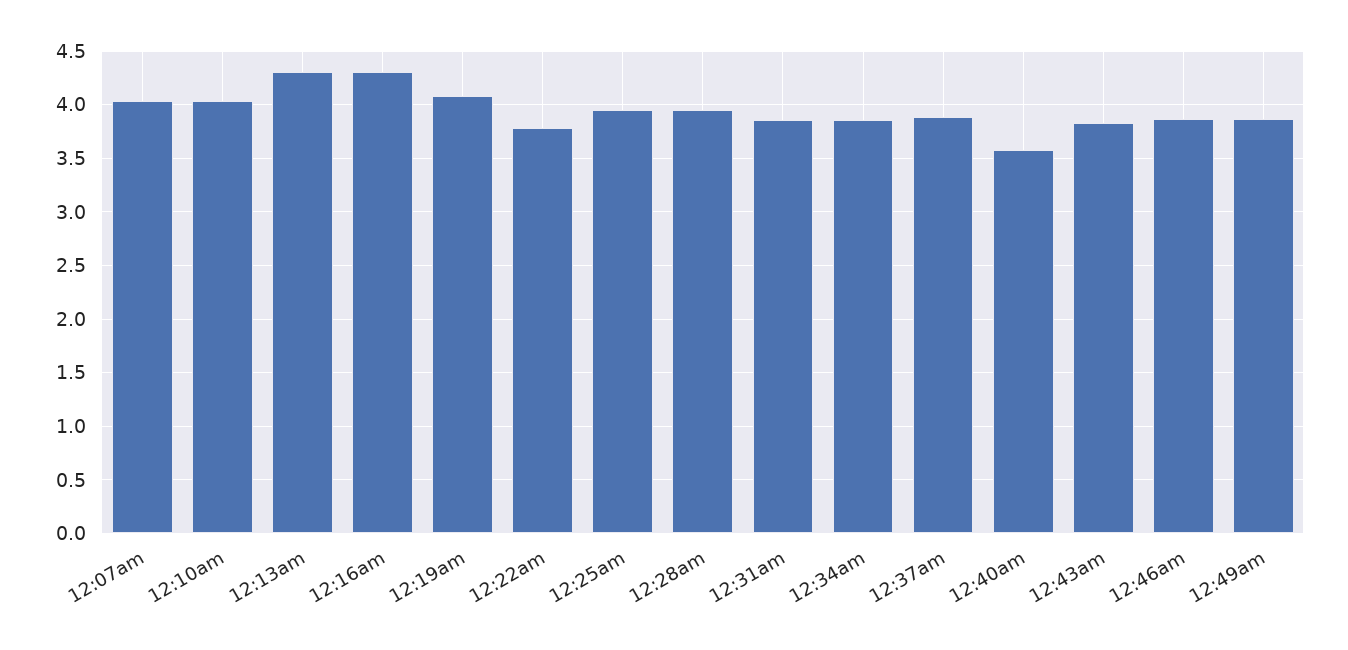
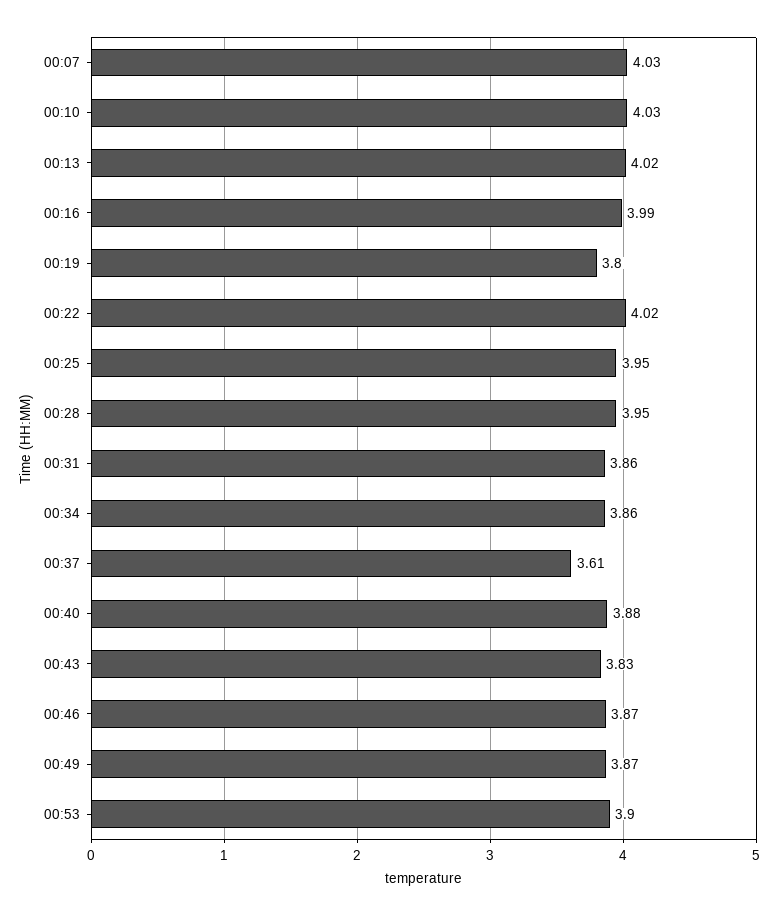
12:13am: 4.3 -> 4.02
12:16am: 4.3 -> 3.99
12:19am: 4.1 -> 3.8
12:22am: 3.8 -> 4.02
12:37am: 3.9 -> 3.61
12:40am: 3.6 -> 3.88
00:53: none -> 3.9

